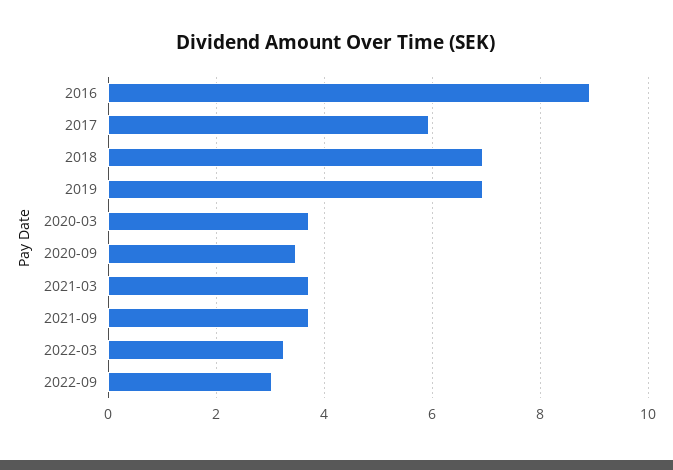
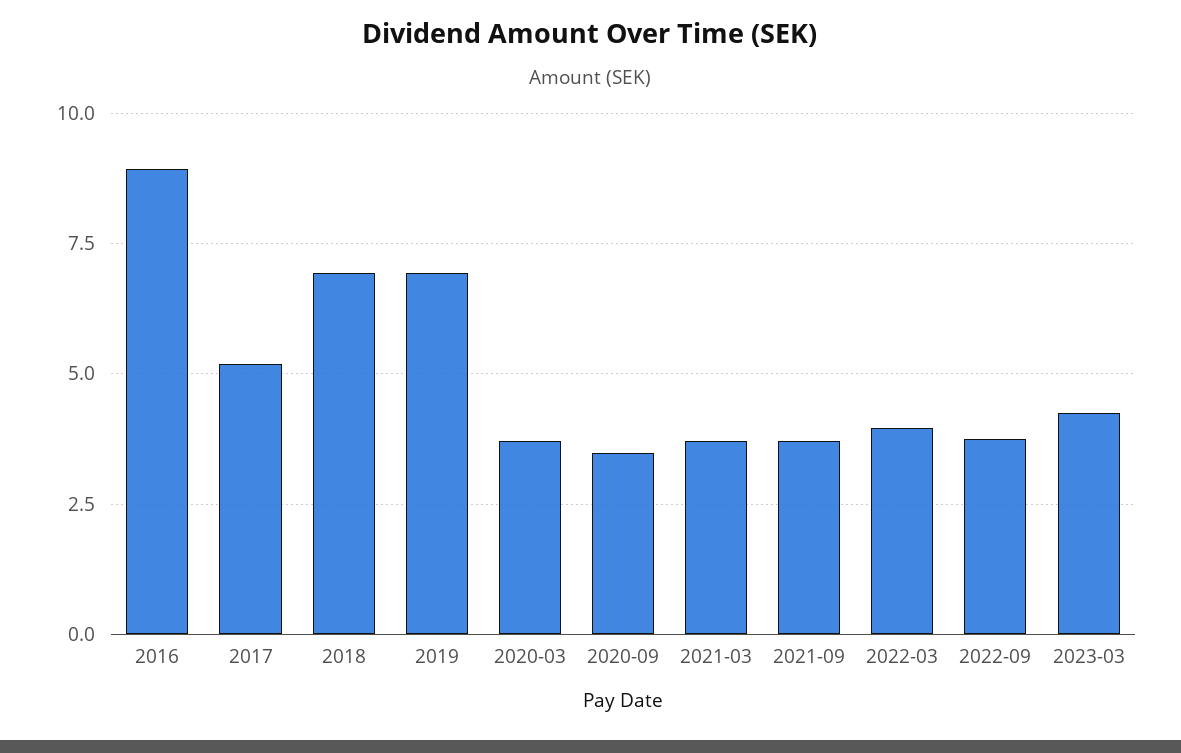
2017: 6 -> 5.25
2022-03: 3.2 -> 4
2022-09: 3 -> 3.75
2023-03: none -> 4.25

